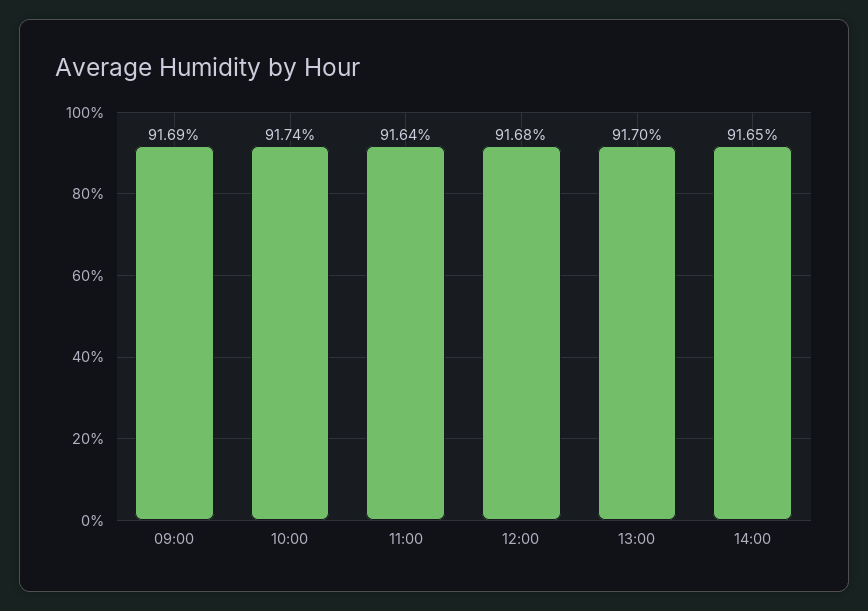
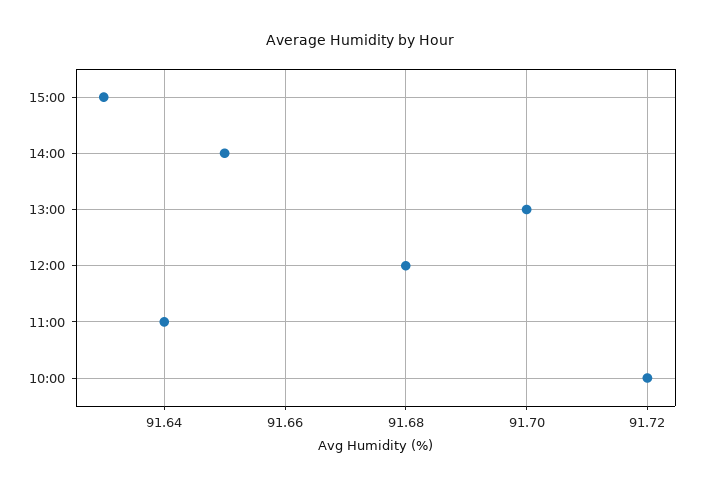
09:00: 91.69 -> none
10:00: 91.74 -> 91.72
15:00: none -> 91.63

